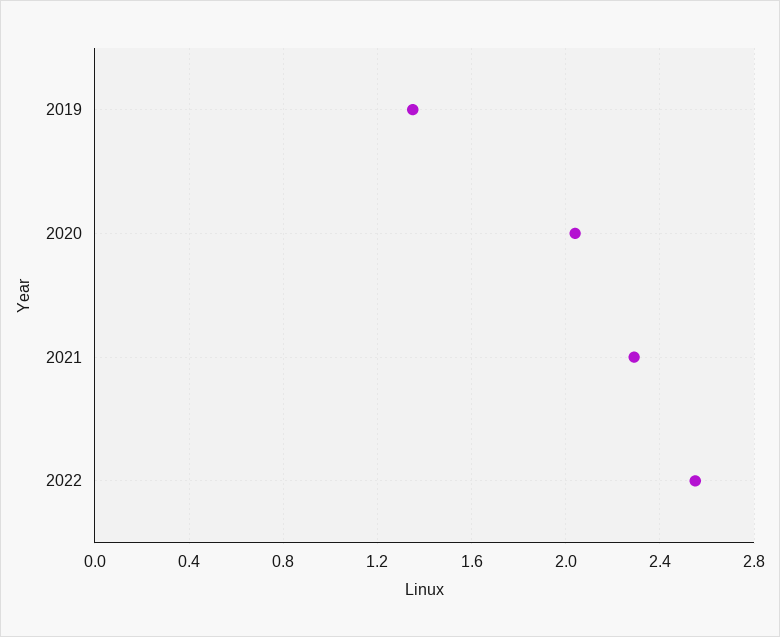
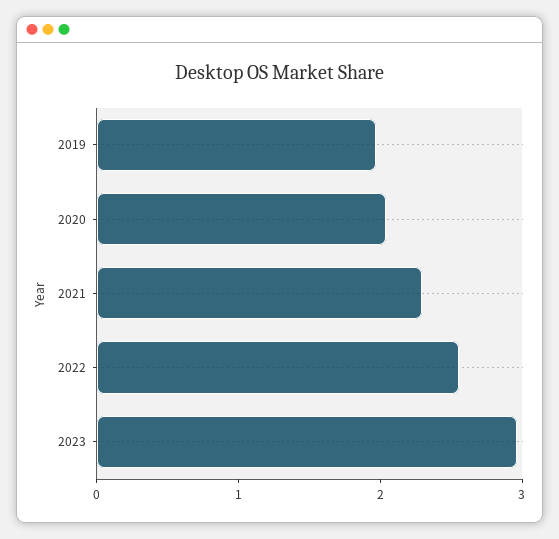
2019: 1.35 -> 2
2023: none -> 3

